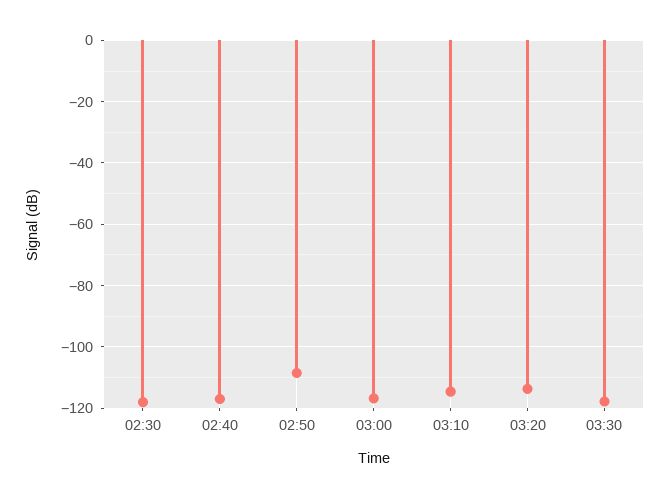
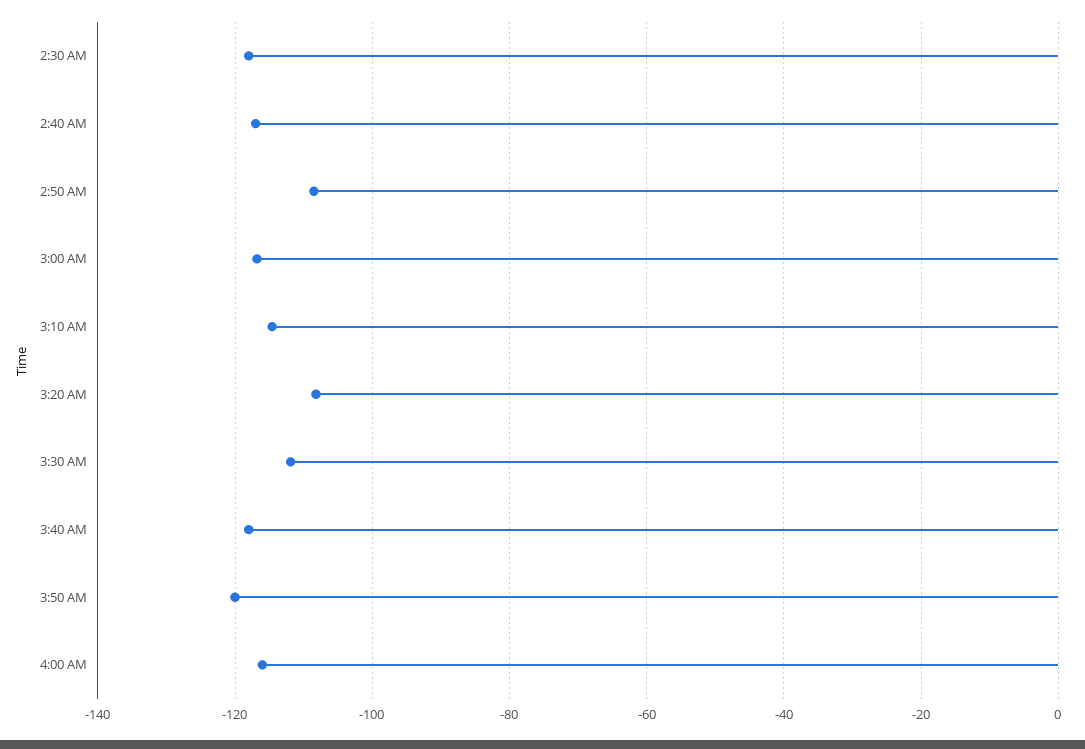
03:20: -114 -> -108
03:30: -118 -> -112
3:40 AM: none -> -118
3:50 AM: none -> -120
4:00 AM: none -> -116

